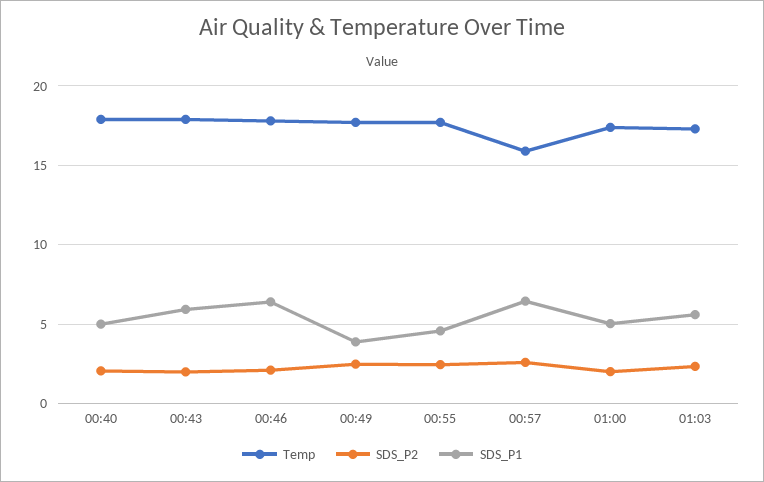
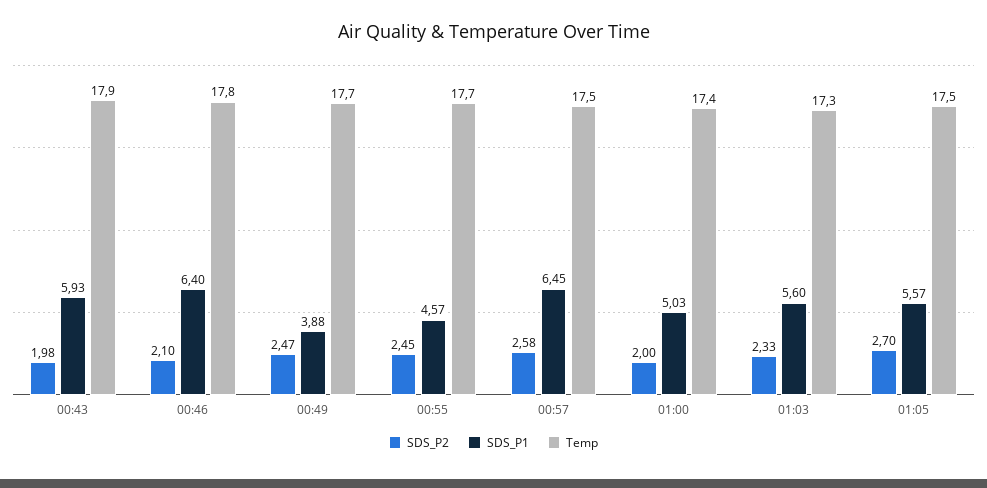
Temp, 00:40: 18 -> none
SDS_P2, 00:40: 2 -> none
SDS_P1, 00:40: 5 -> none
Temp, 00:57: 16 -> 17.5
SDS_P2, 01:05: none -> 2.7
SDS_P1, 01:05: none -> 5.57
Temp, 01:05: none -> 17.5

